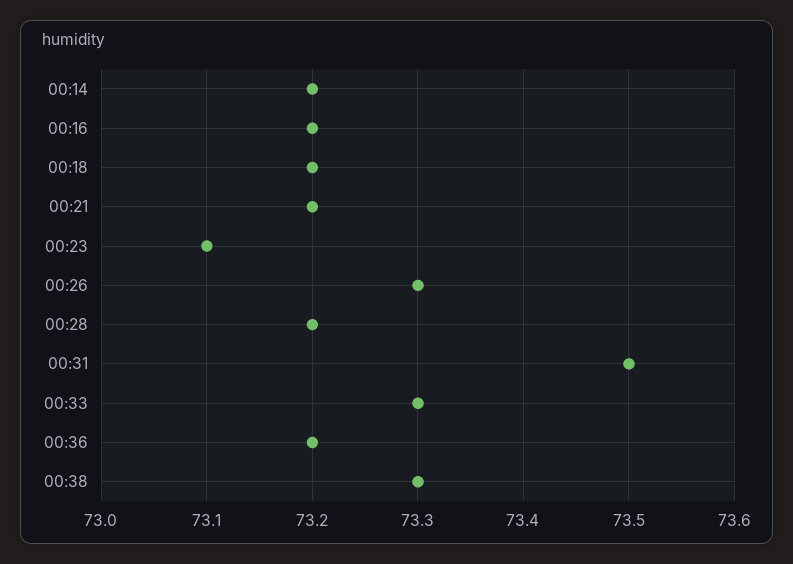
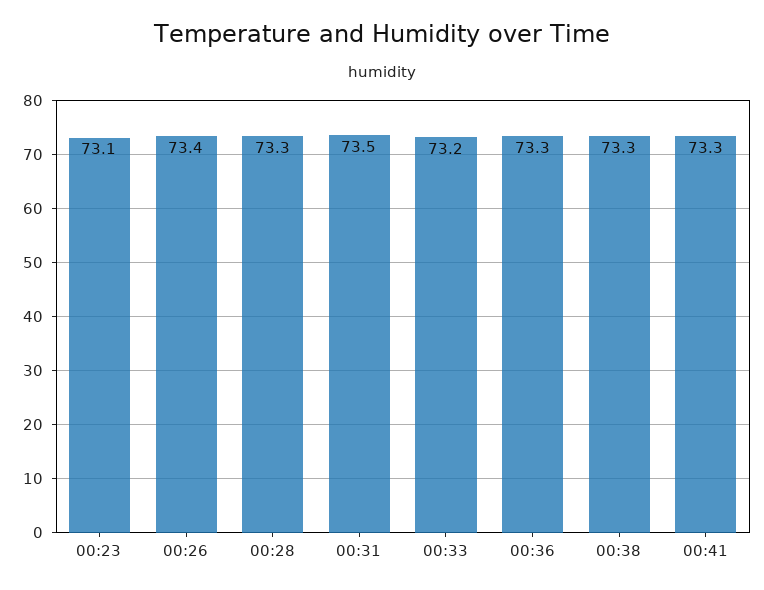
00:14: 73.2 -> none
00:16: 73.2 -> none
00:18: 73.2 -> none
00:21: 73.2 -> none
00:26: 73.3 -> 73.4
00:28: 73.2 -> 73.3
00:33: 73.3 -> 73.2
00:36: 73.2 -> 73.3
00:41: none -> 73.3

